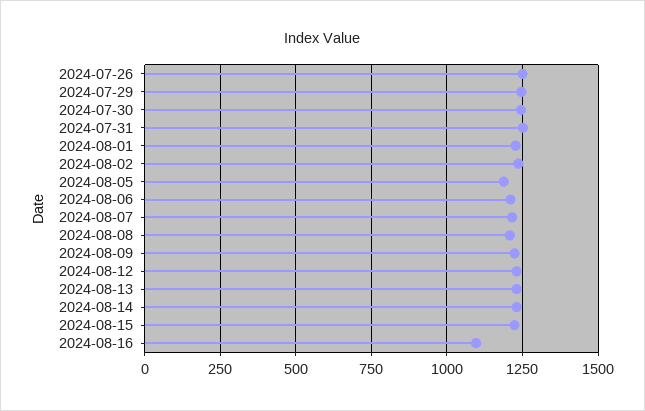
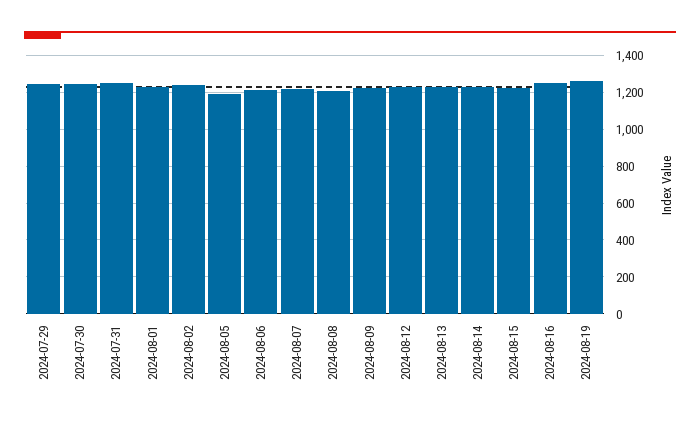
2024-07-26: 1250 -> none
2024-08-16: 1100 -> 1250
2024-08-19: none -> 1250

